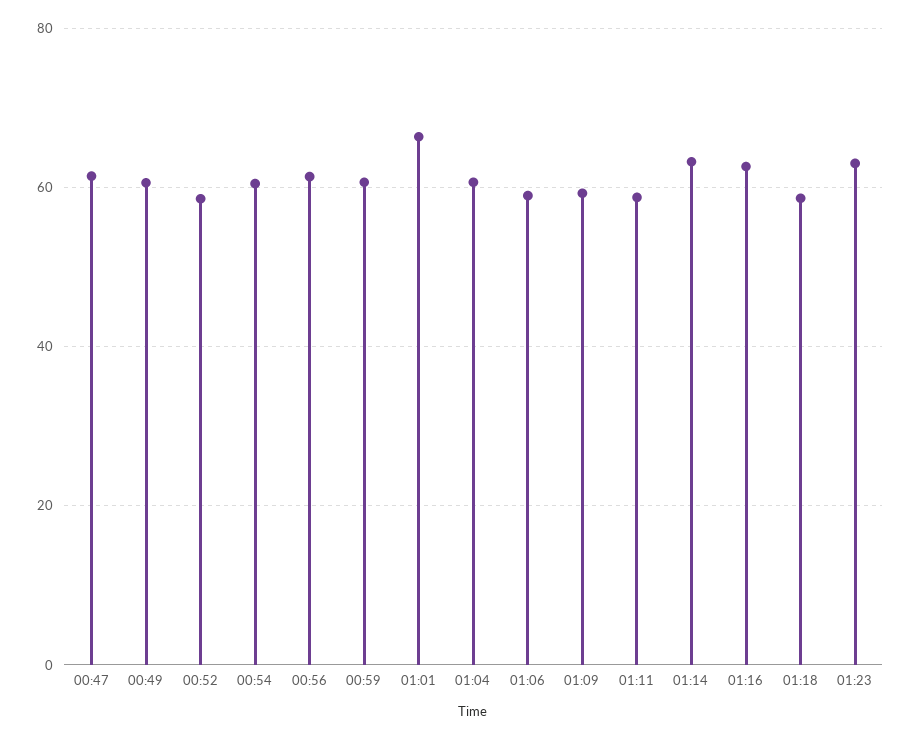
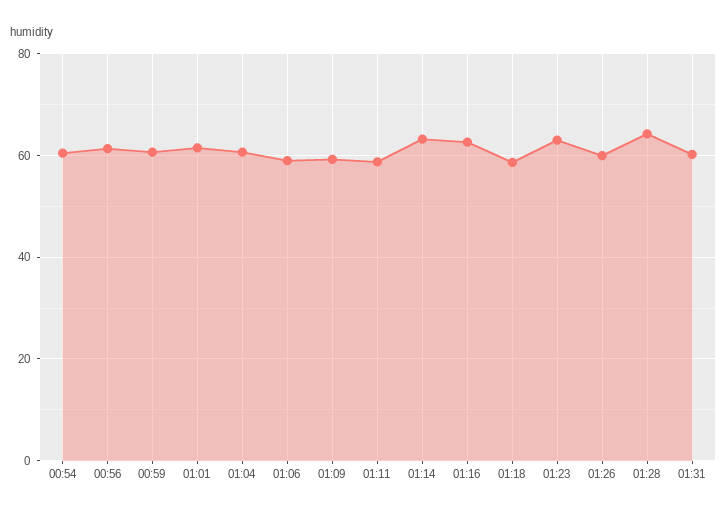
00:47: 62 -> none
00:49: 60 -> none
00:52: 58 -> none
01:01: 66 -> 62
01:26: none -> 60
01:28: none -> 64
01:31: none -> 60

